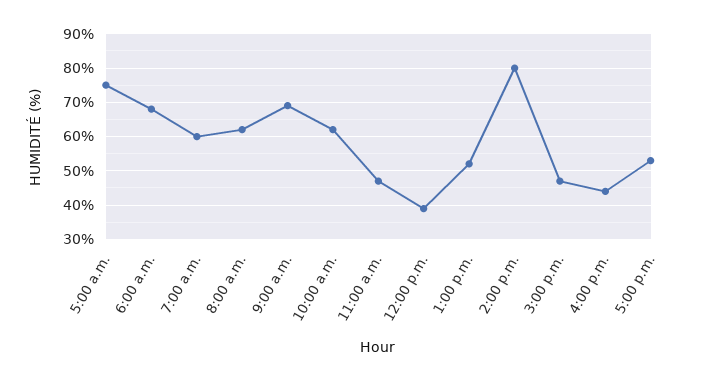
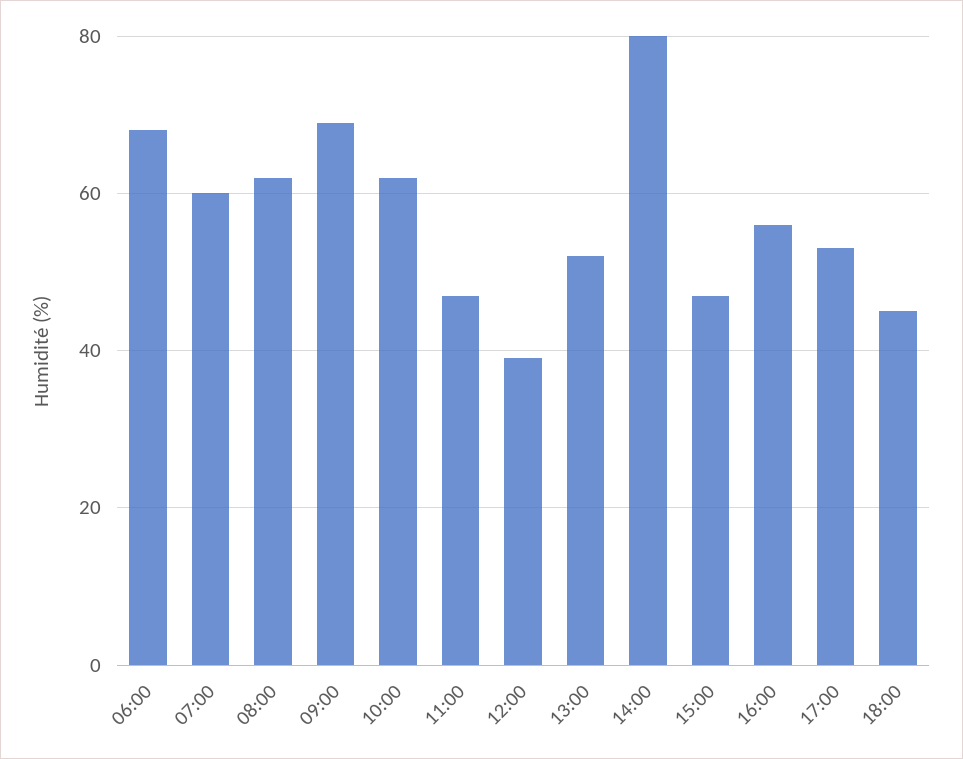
5:00 a.m.: 75 -> none
4:00 p.m.: 45 -> 55
18:00: none -> 45

